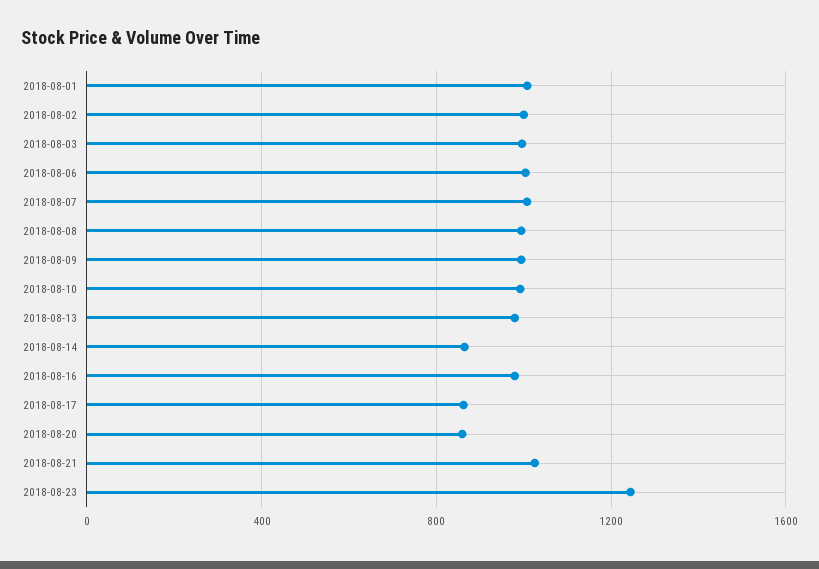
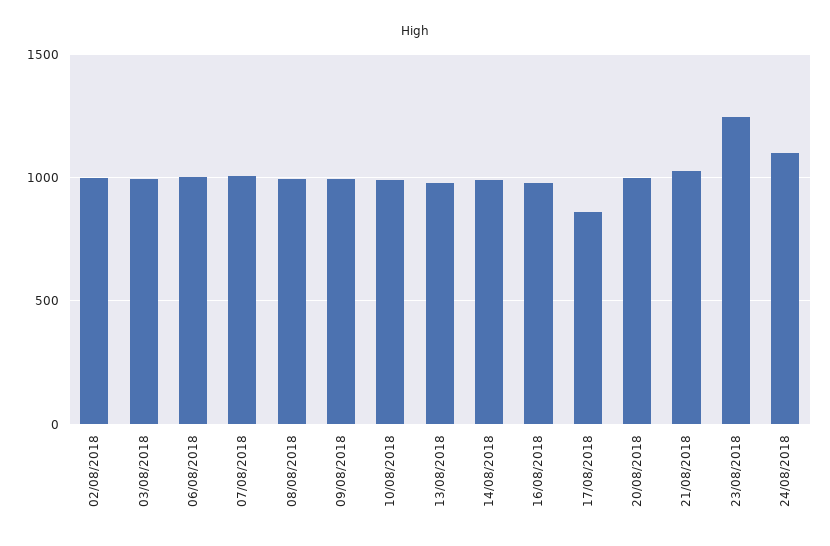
2018-08-01: 1000 -> none
2018-08-14: 850 -> 1000
2018-08-20: 850 -> 1000
24/08/2018: none -> 1100

